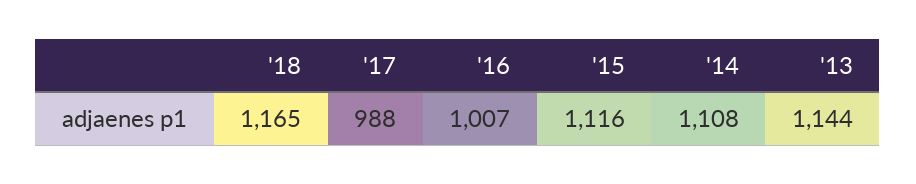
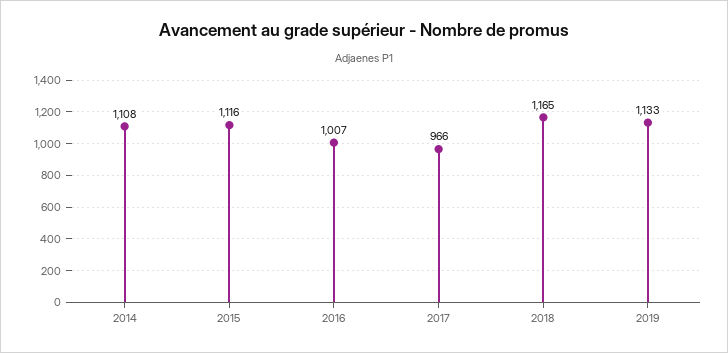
'17: 988 -> 966
'13: 1144 -> none
2019: none -> 1133

